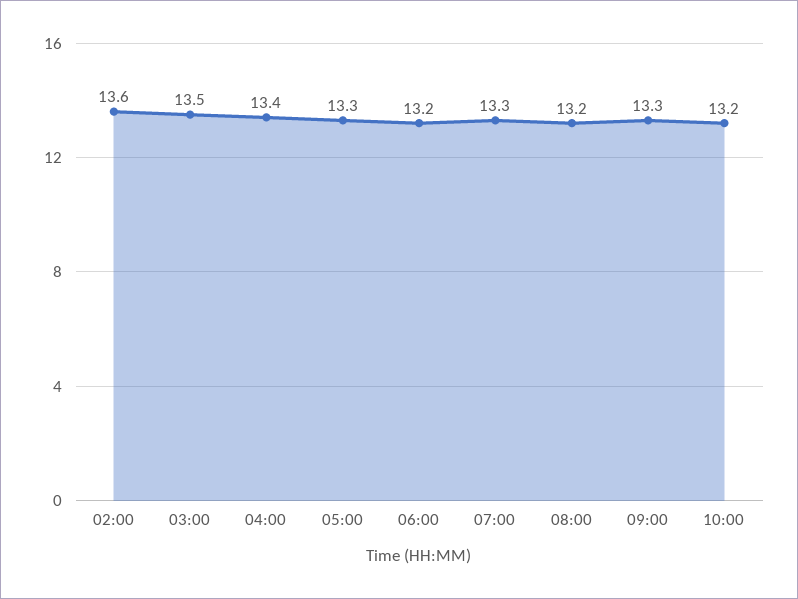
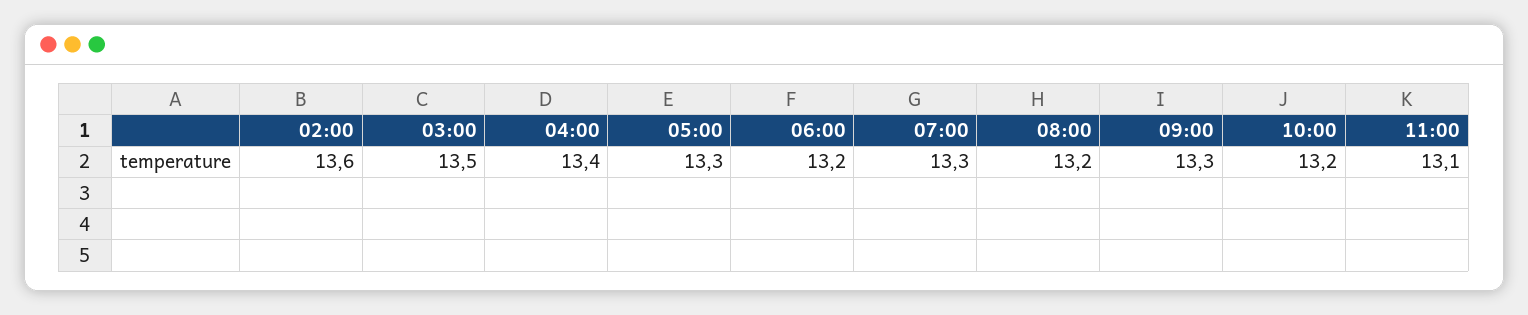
11:00: none -> 13.1

